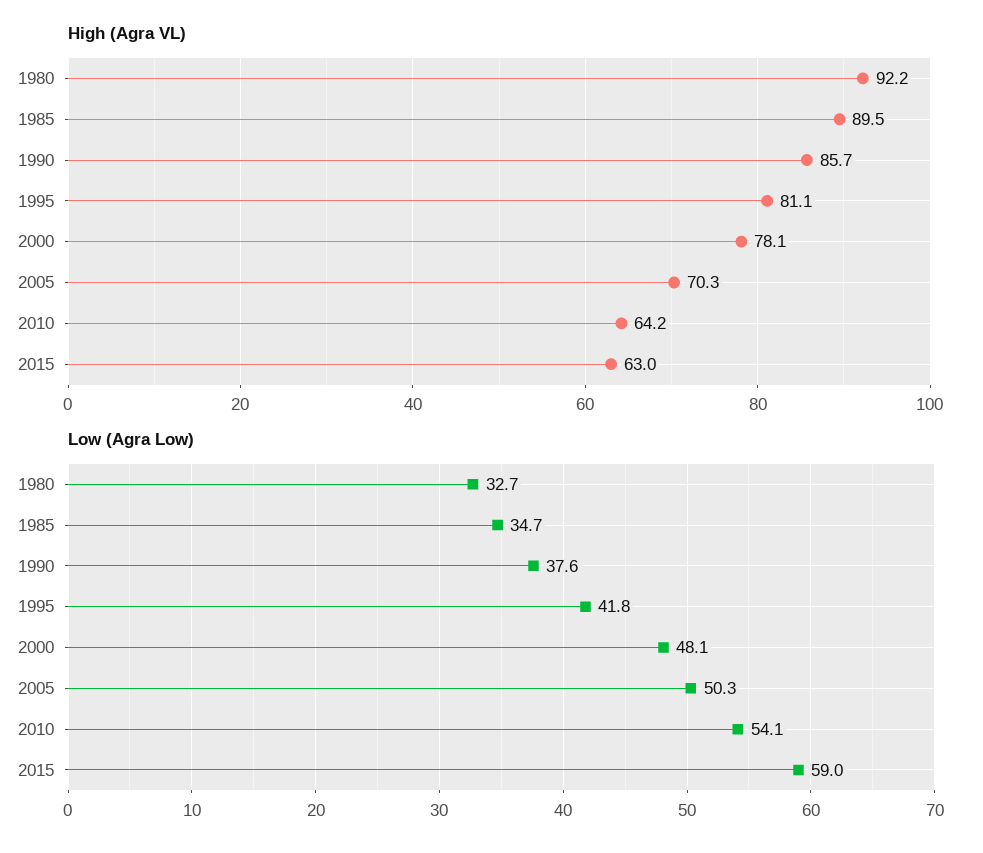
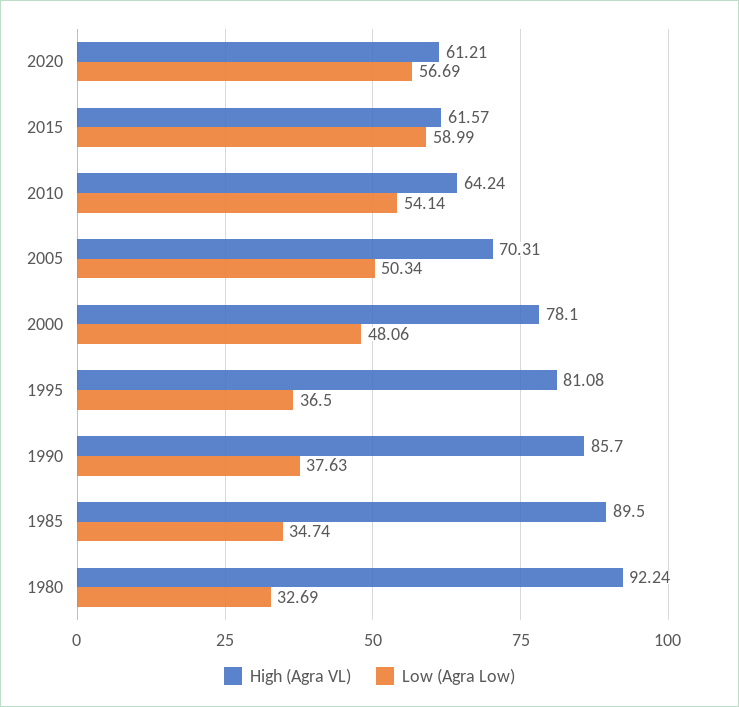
High (Agra VL), 2015: 63 -> 61.57
Low (Agra Low), 1995: 41.8 -> 36.5
High (Agra VL), 2020: none -> 61.21
Low (Agra Low), 2020: none -> 56.69

